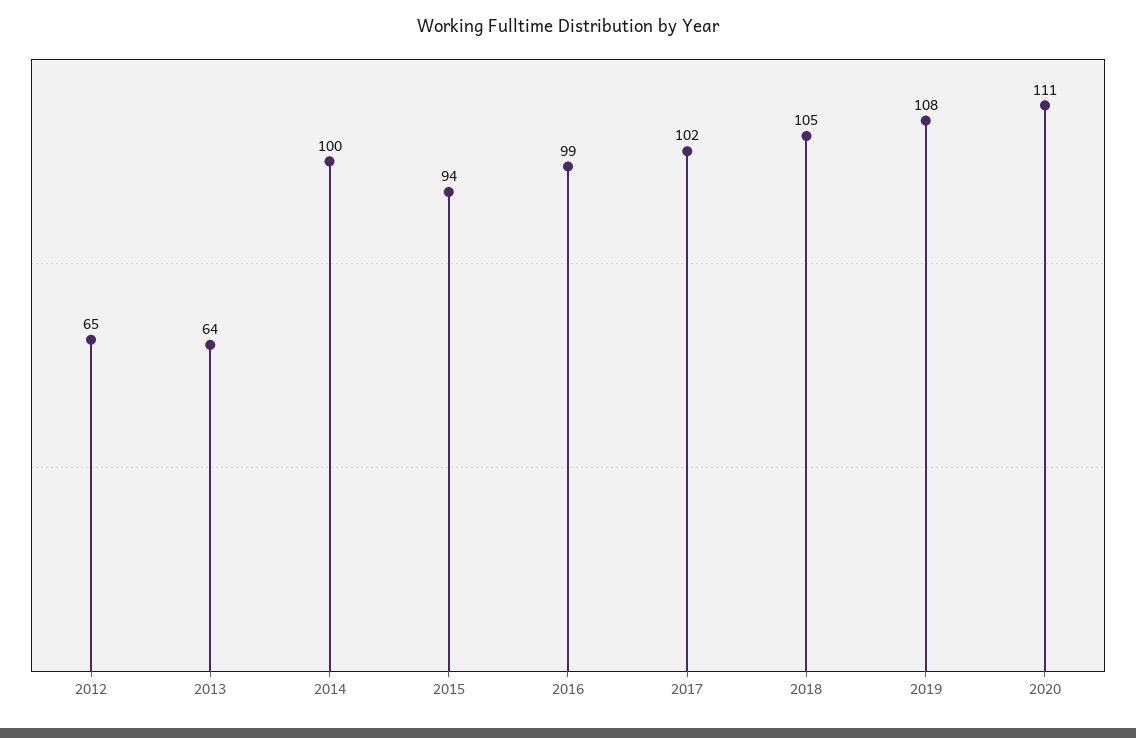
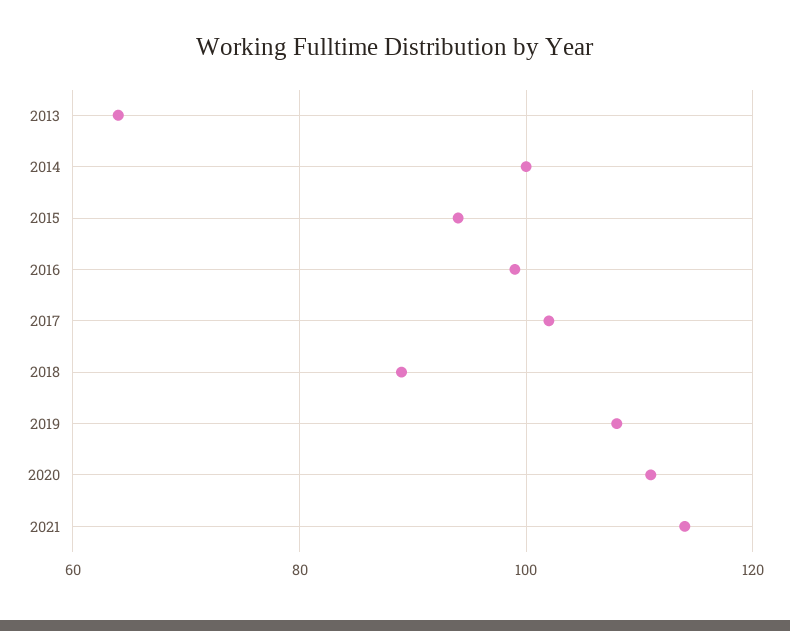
2012: 65 -> none
2018: 105 -> 90
2021: none -> 115

